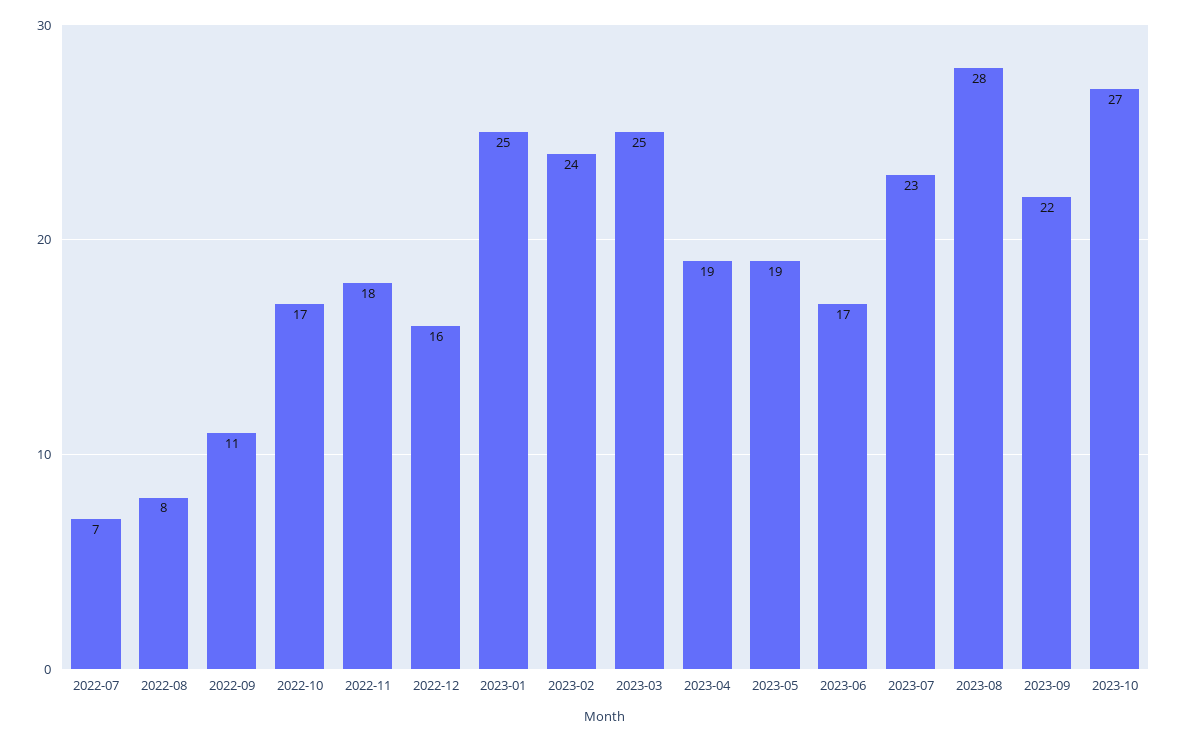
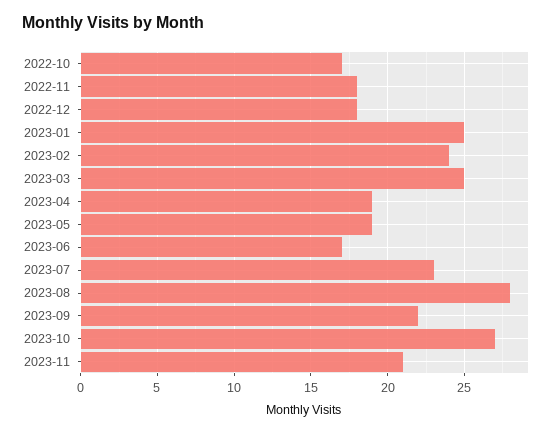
2022-07: 7 -> none
2022-08: 8 -> none
2022-09: 11 -> none
2022-12: 16 -> 18
2023-11: none -> 21

